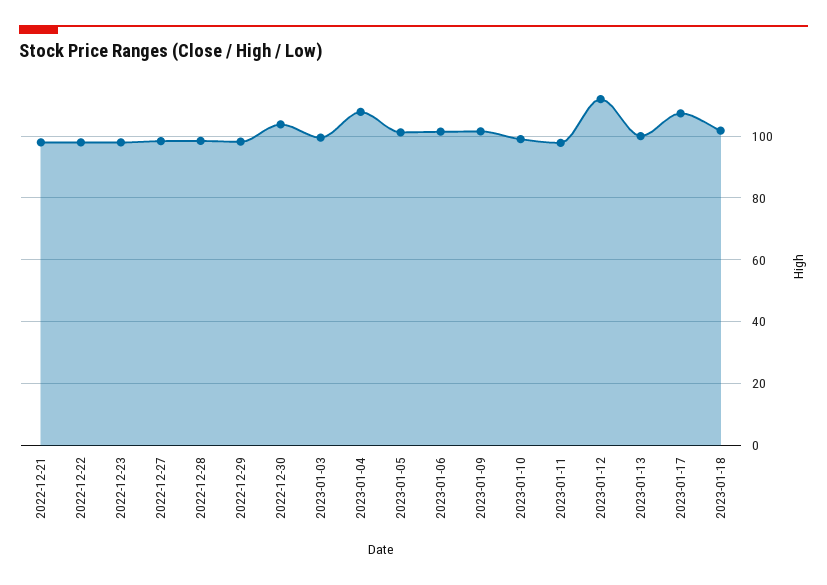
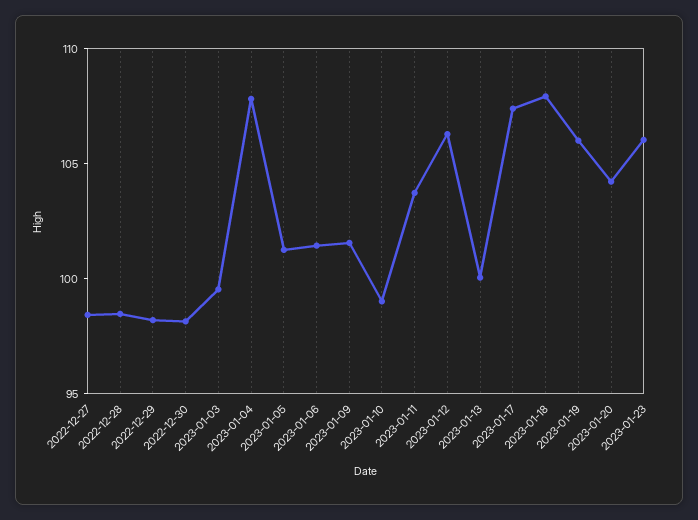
2022-12-21: 98 -> none
2022-12-22: 98 -> none
2022-12-23: 98 -> none
2022-12-30: 104 -> 98
2023-01-11: 98 -> 104
2023-01-12: 112 -> 106
2023-01-18: 102 -> 108
2023-01-19: none -> 106
2023-01-20: none -> 104
2023-01-23: none -> 106

